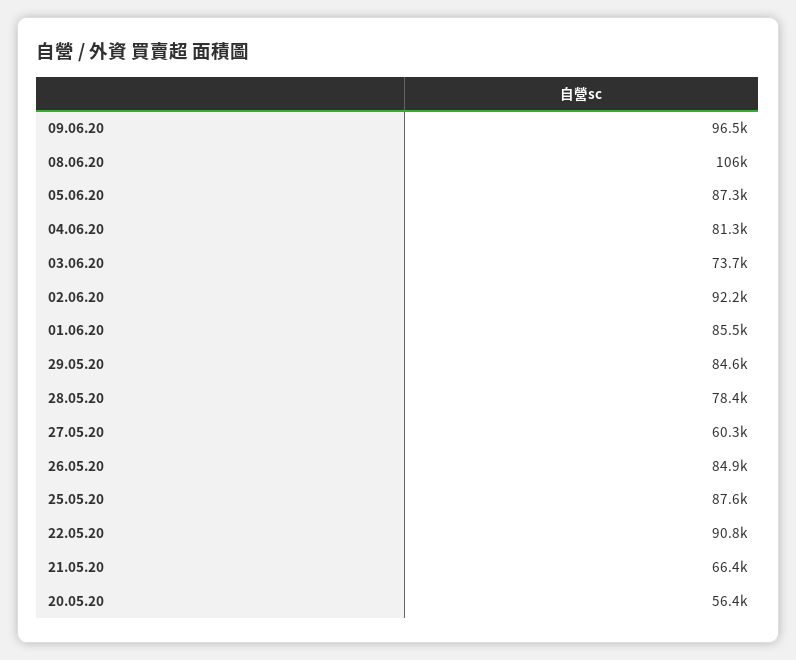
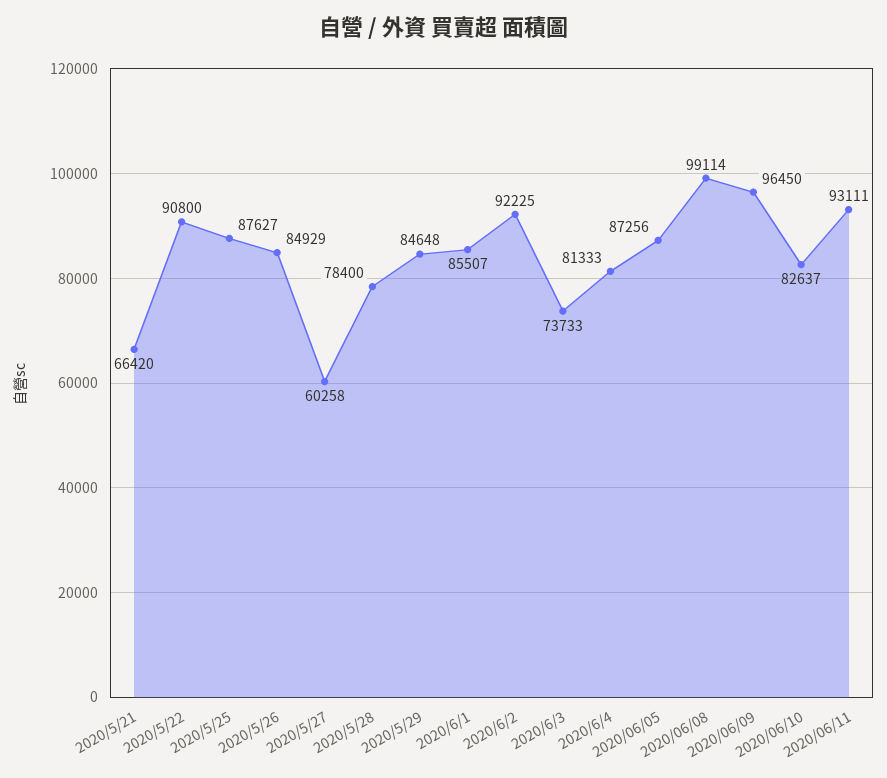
08.06.20: 106000 -> 99114
20.05.20: 56400 -> none
2020/06/10: none -> 82637
2020/06/11: none -> 93111

